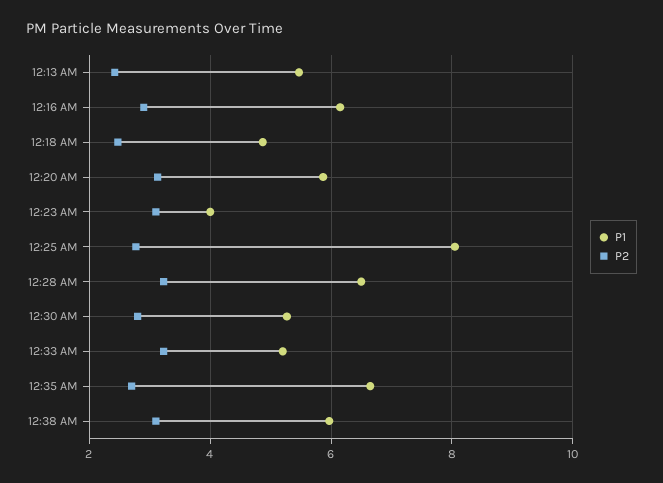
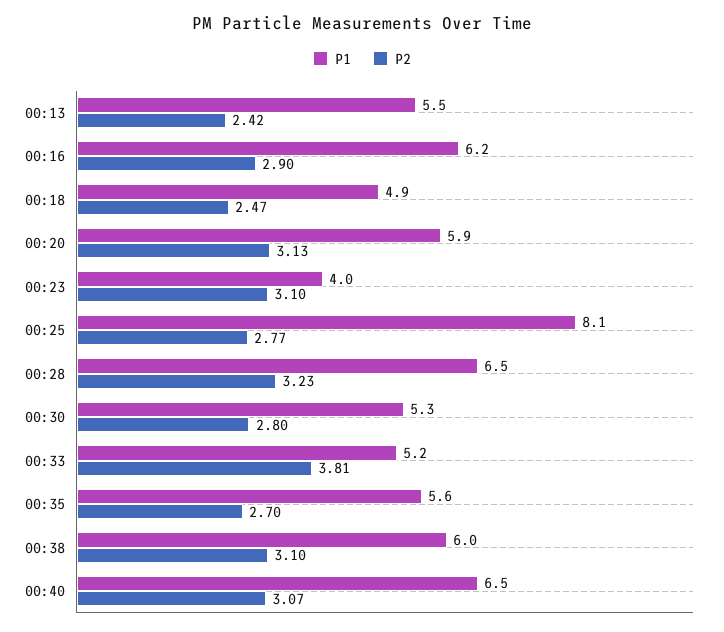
P2, 12:33 AM: 3.2 -> 3.81
P1, 12:35 AM: 6.6 -> 5.6
P1, 00:40: none -> 6.5
P2, 00:40: none -> 3.07

